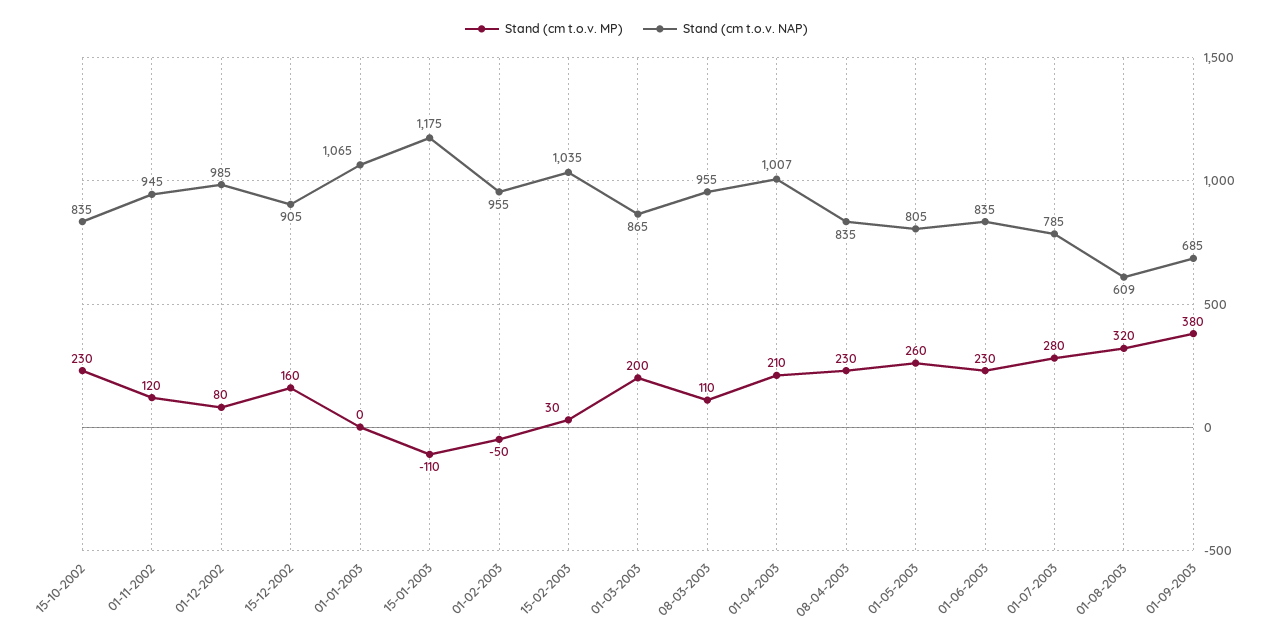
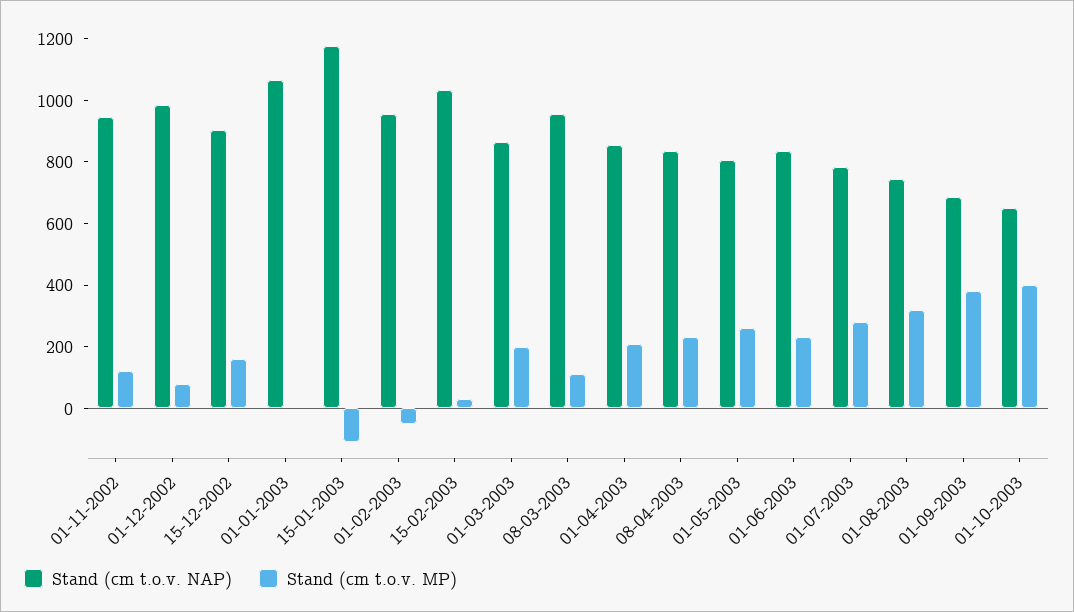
Stand (cm t.o.v. MP), 15-10-2002: 230 -> none
Stand (cm t.o.v. NAP), 15-10-2002: 835 -> none
Stand (cm t.o.v. NAP), 01-04-2003: 1007 -> 850
Stand (cm t.o.v. NAP), 01-08-2003: 609 -> 750
Stand (cm t.o.v. NAP), 01-10-2003: none -> 650
Stand (cm t.o.v. MP), 01-10-2003: none -> 400

